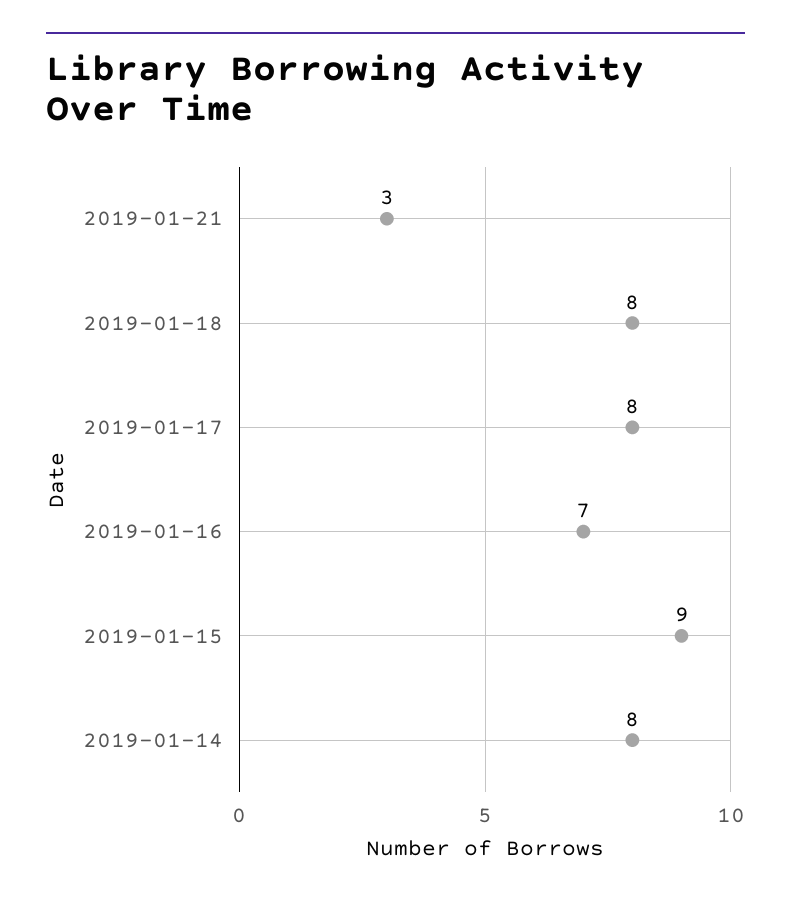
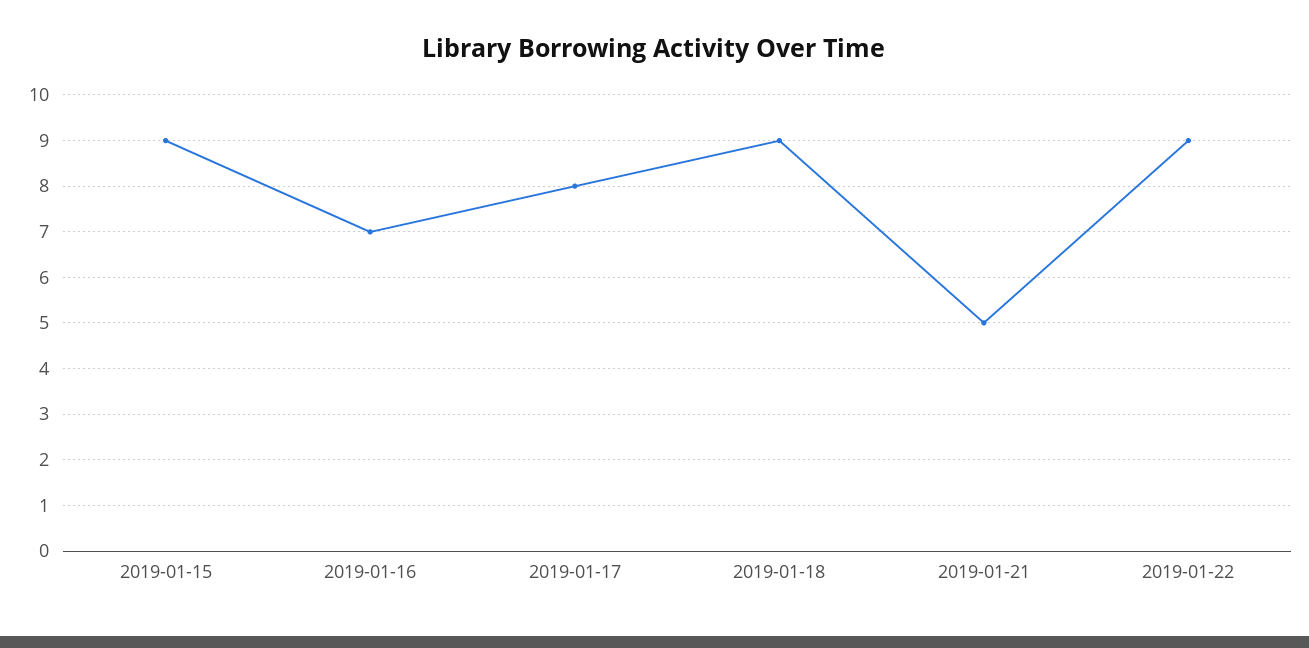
2019-01-21: 3 -> 5
2019-01-18: 8 -> 9
2019-01-14: 8 -> none
2019-01-22: none -> 9

